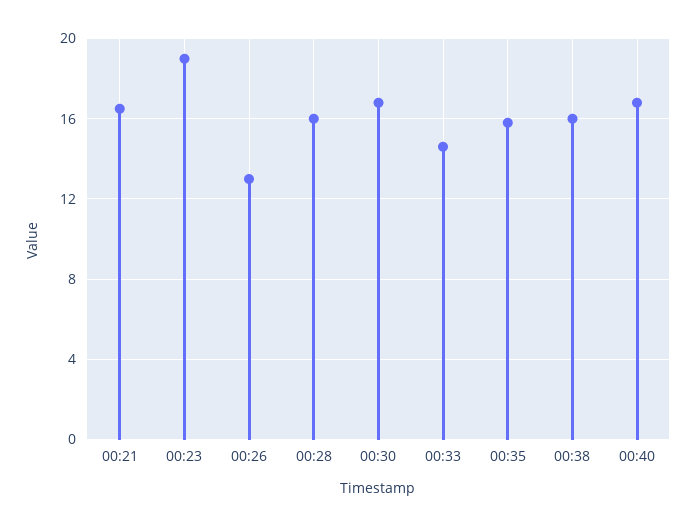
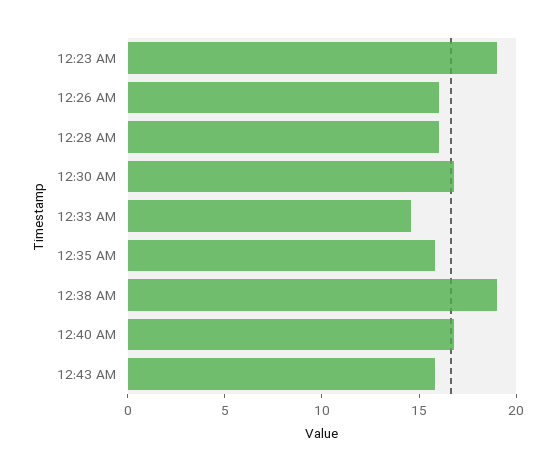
00:21: 16.5 -> none
00:26: 13 -> 16
00:38: 16 -> 19
12:43 AM: none -> 16

